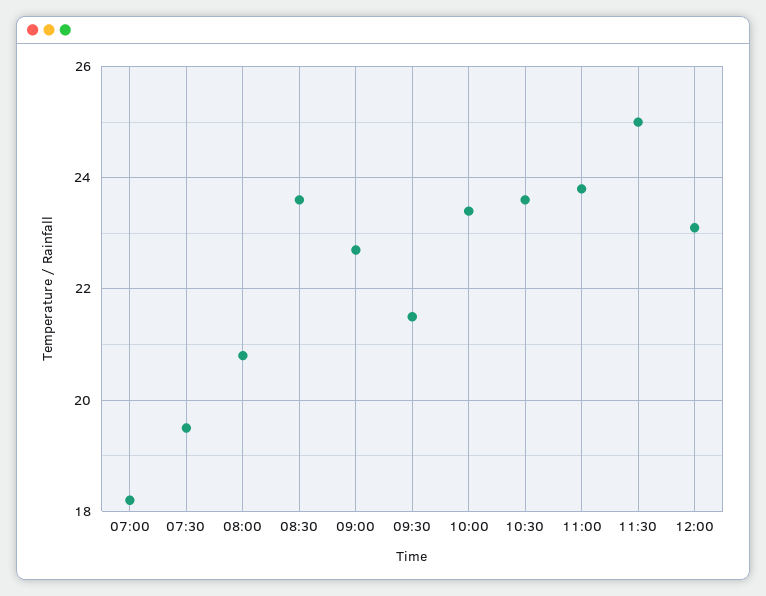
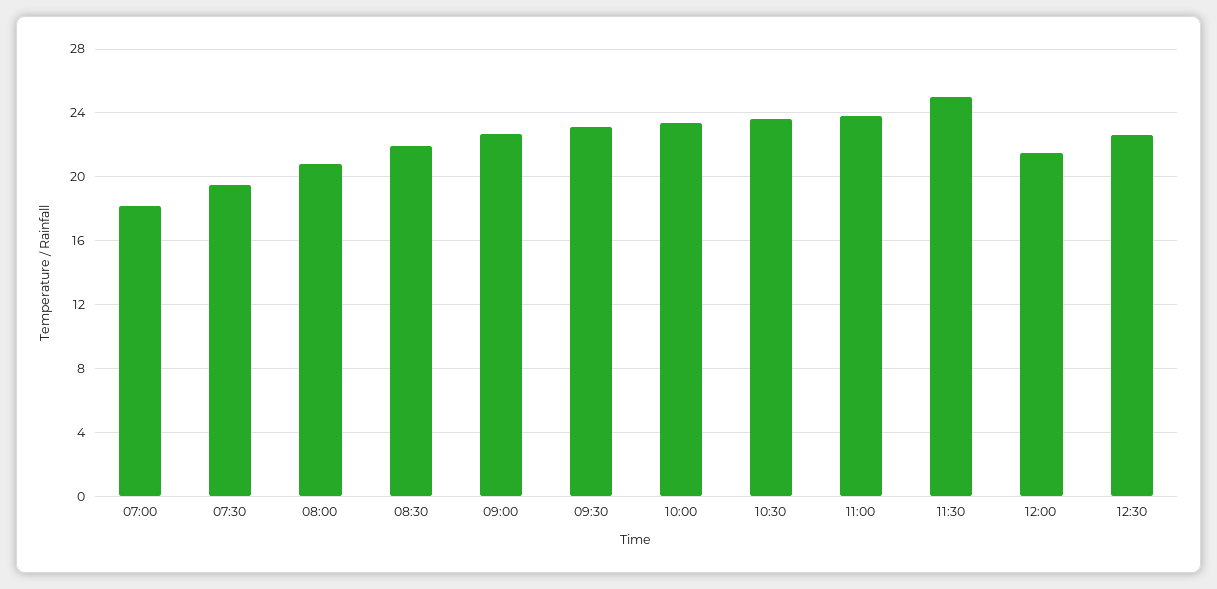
08:30: 23.5 -> 22
09:30: 21.5 -> 23
12:00: 23 -> 21.5
12:30: none -> 22.5

